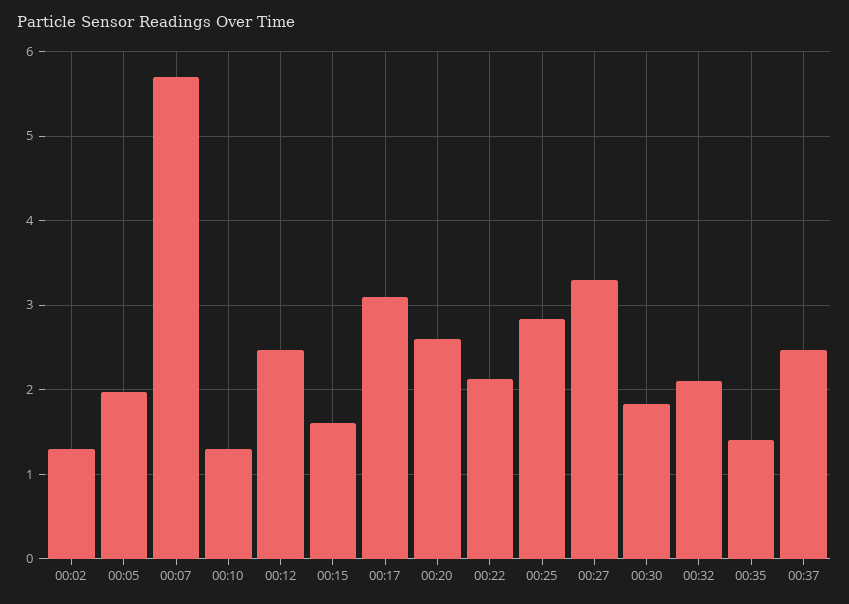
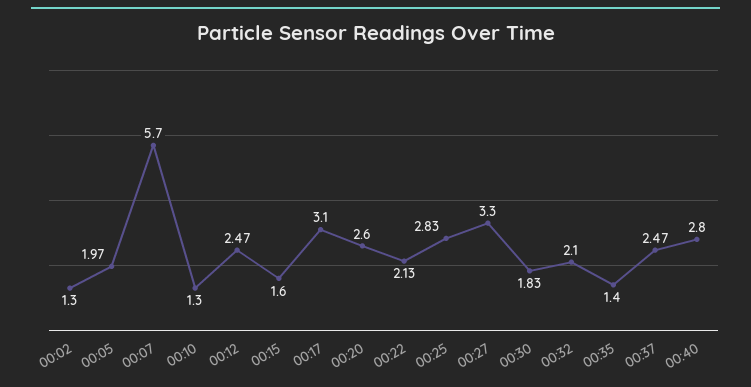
00:40: none -> 2.8

